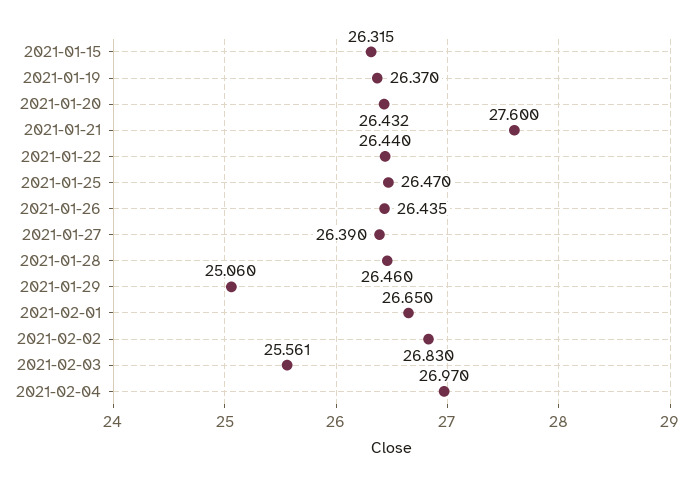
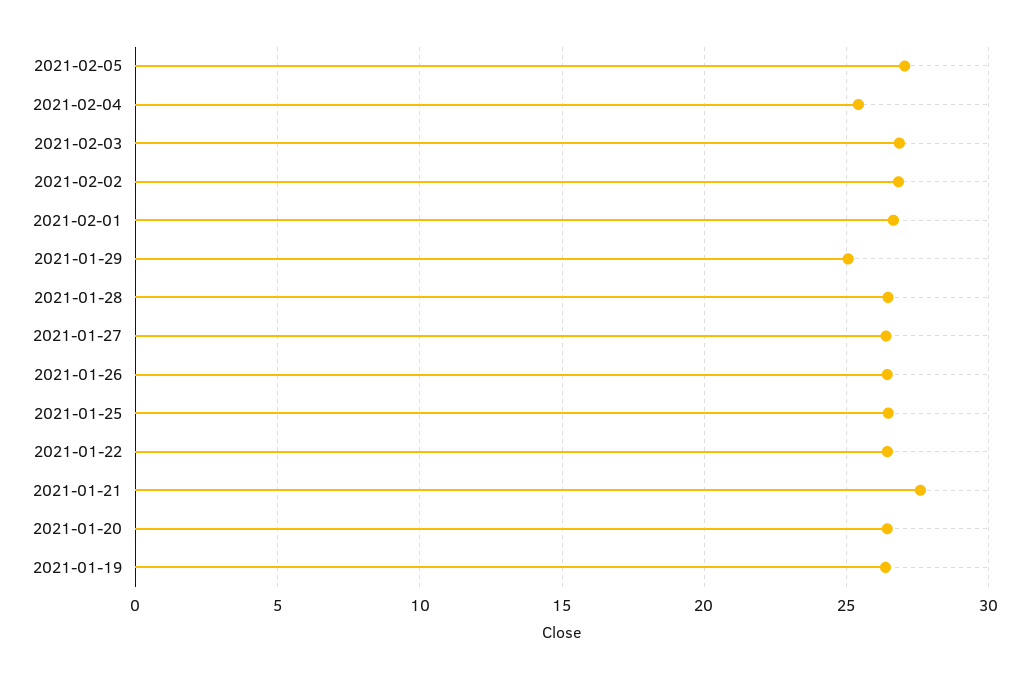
2021-01-15: 26.315 -> none
2021-02-03: 25.561 -> 27
2021-02-04: 26.97 -> 25.5
2021-02-05: none -> 27

